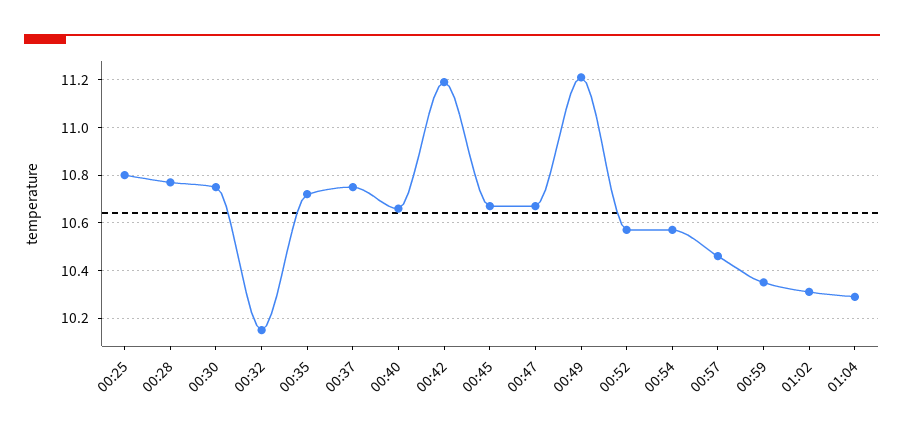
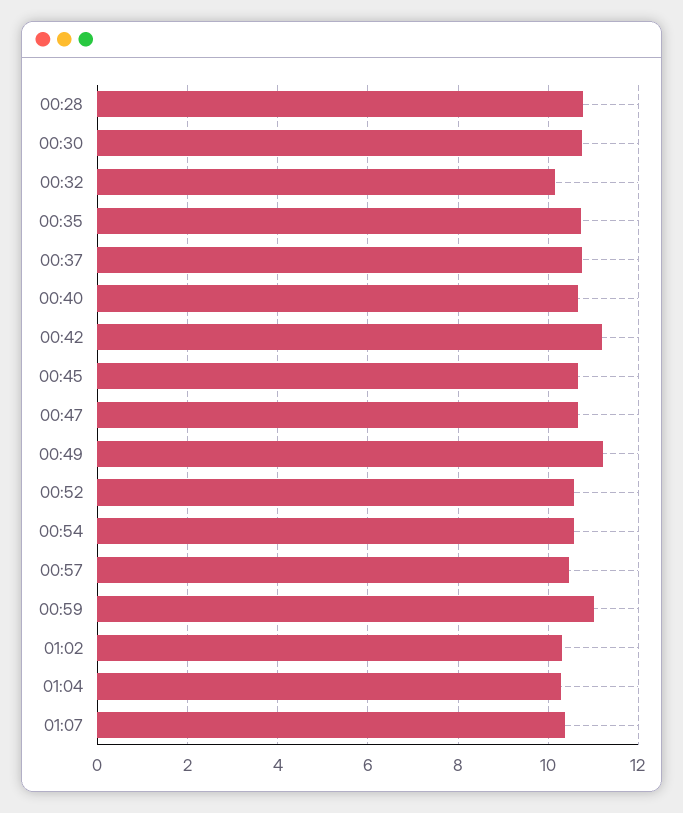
00:25: 10.8 -> none
00:59: 10.35 -> 11
01:07: none -> 10.4

